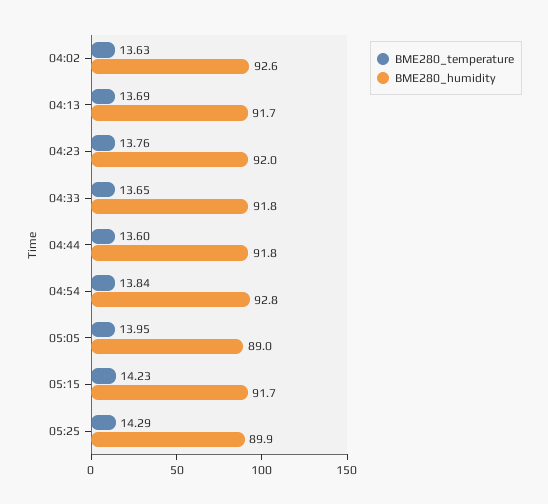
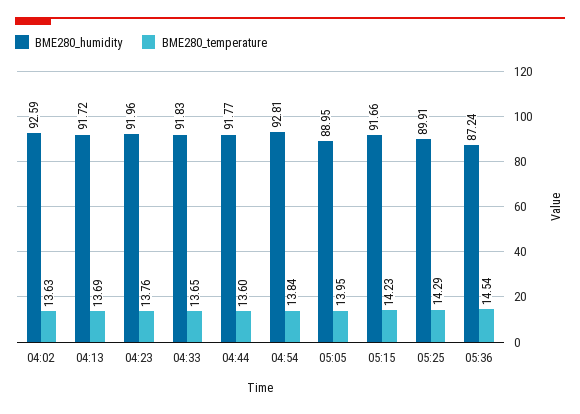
BME280_humidity, 05:36: none -> 87.24
BME280_temperature, 05:36: none -> 14.54

